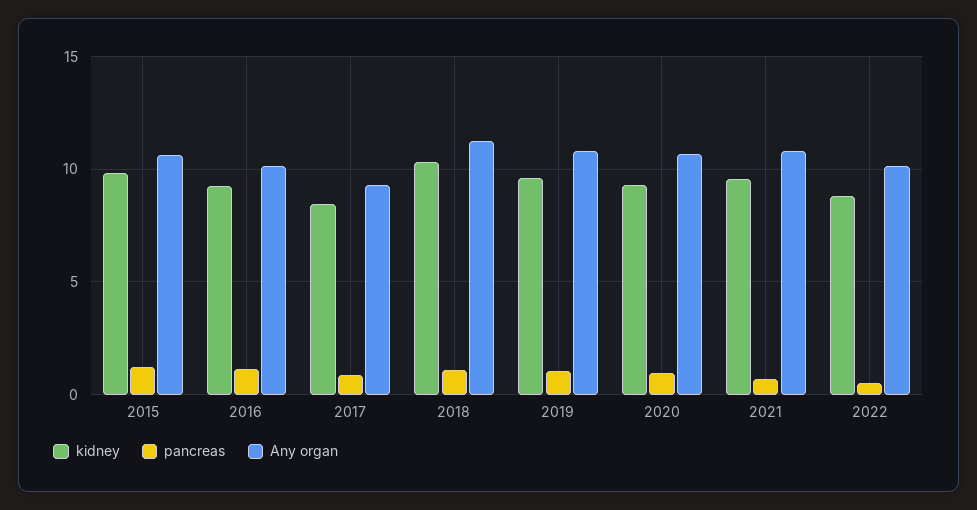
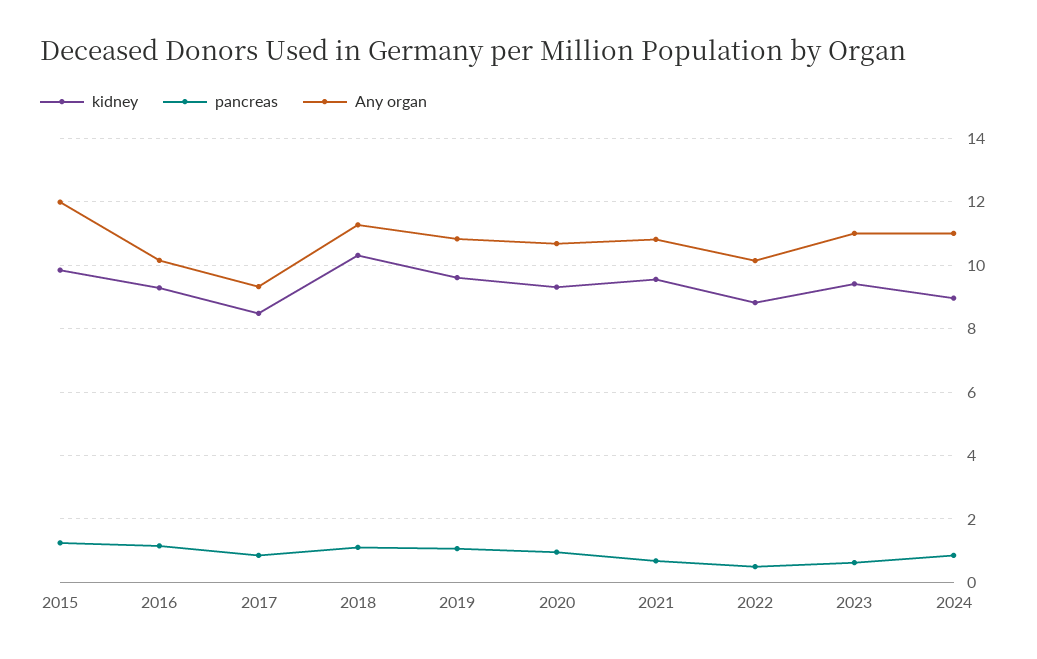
Any organ, 2015: 10.5 -> 12
kidney, 2023: none -> 9.4
pancreas, 2023: none -> 0.6
Any organ, 2023: none -> 11
kidney, 2024: none -> 9
pancreas, 2024: none -> 0.8
Any organ, 2024: none -> 11

